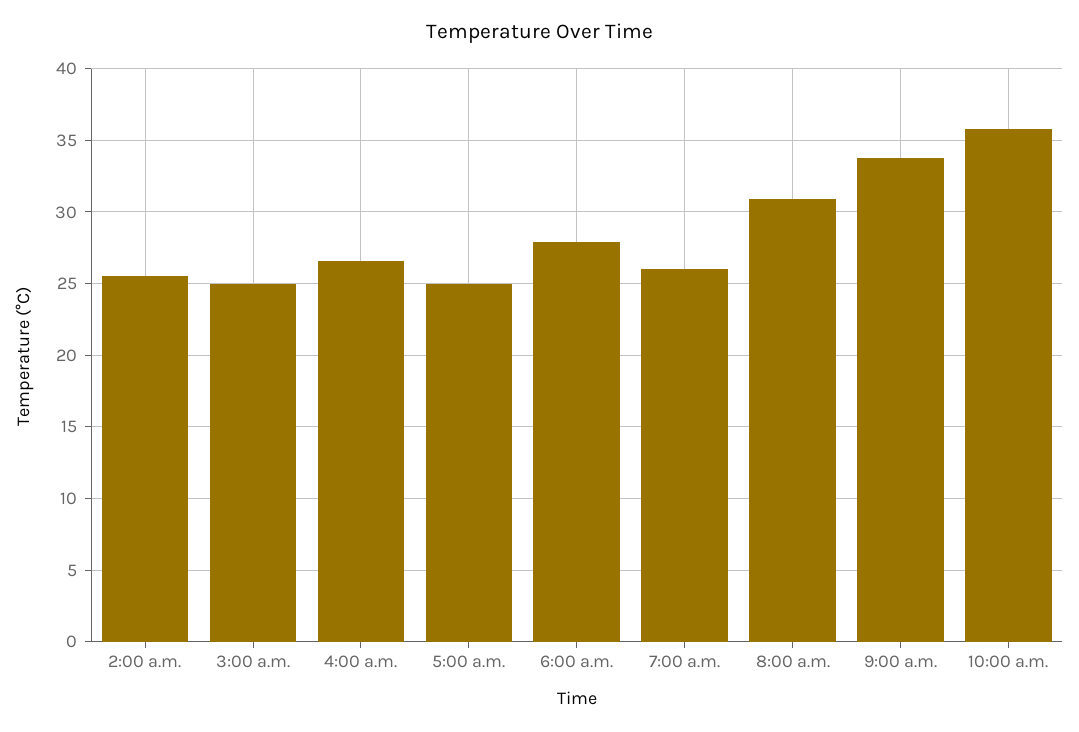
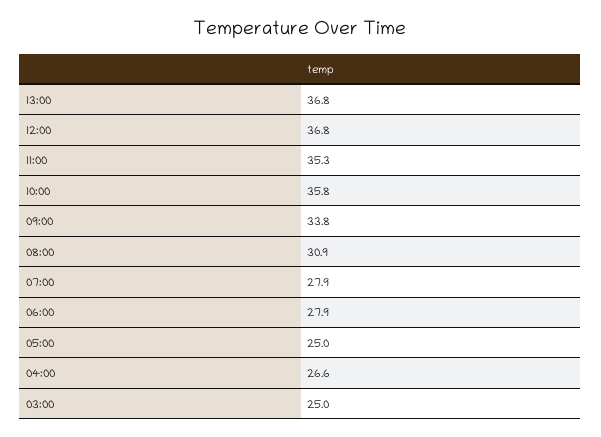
2:00 a.m.: 25.5 -> none
7:00 a.m.: 26 -> 27.9
13:00: none -> 36.8
12:00: none -> 36.8
11:00: none -> 35.3

